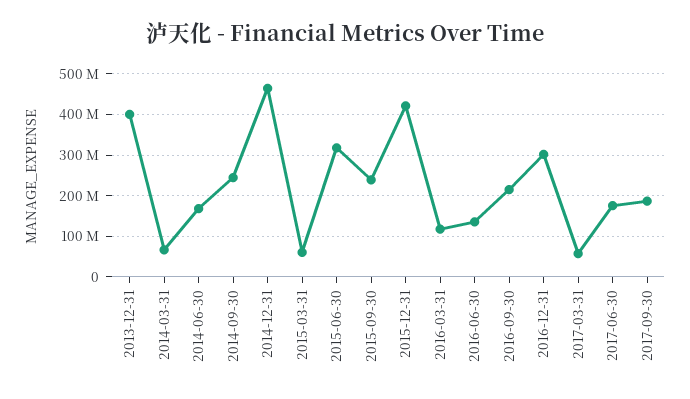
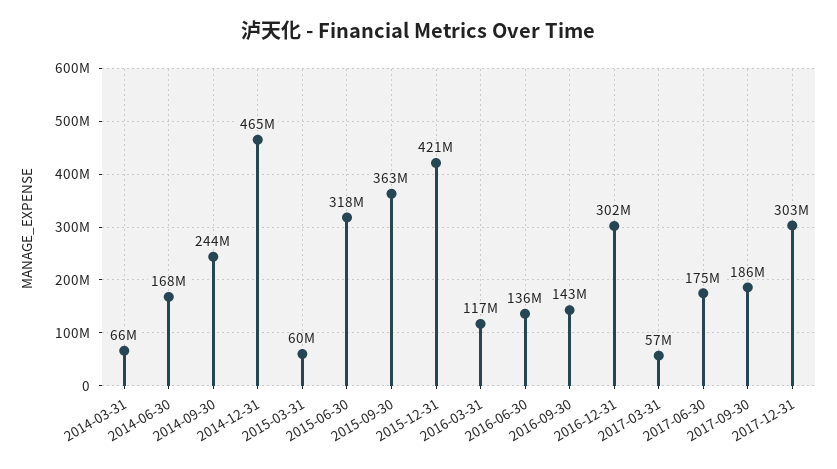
2013-12-31: 400000000 -> none
2015-09-30: 240000000 -> 363000000
2016-09-30: 220000000 -> 143000000
2017-12-31: none -> 303000000

